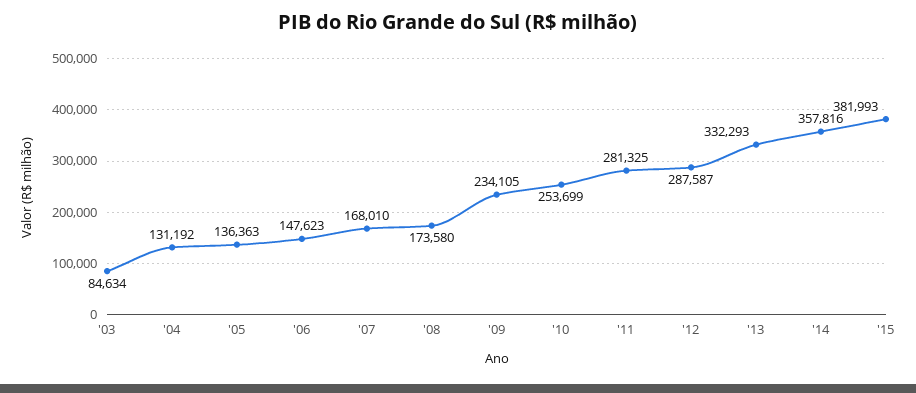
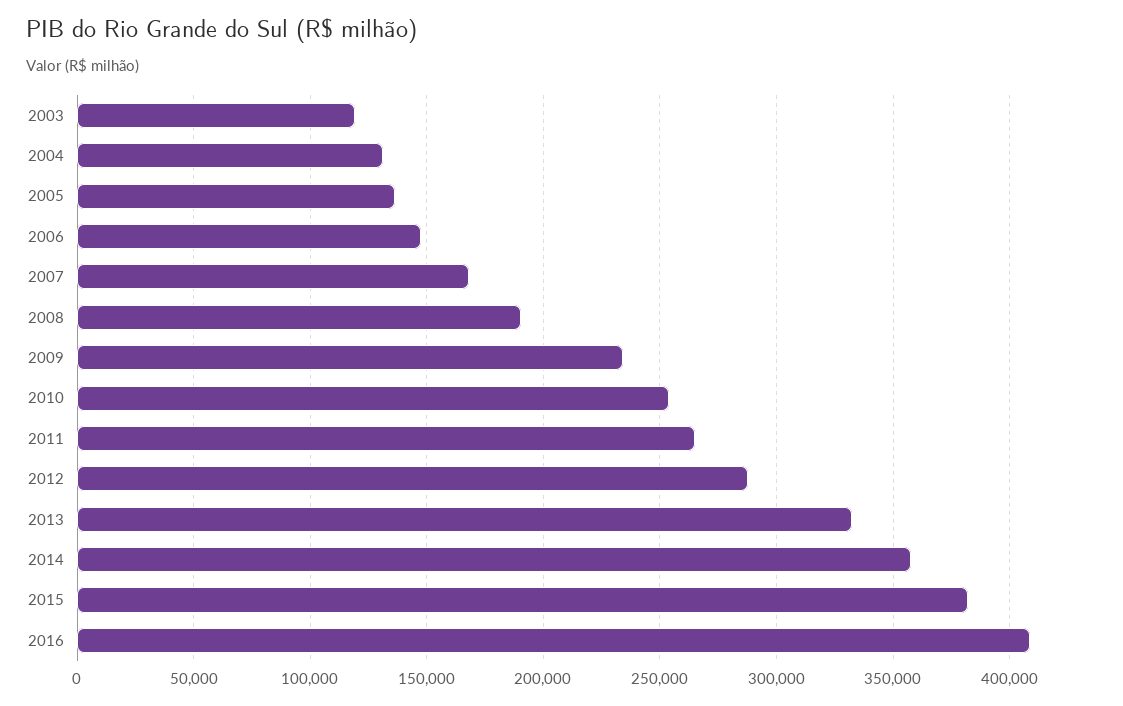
'03: 84634 -> 120000
'08: 173580 -> 190000
'11: 281325 -> 265000
2016: none -> 410000

